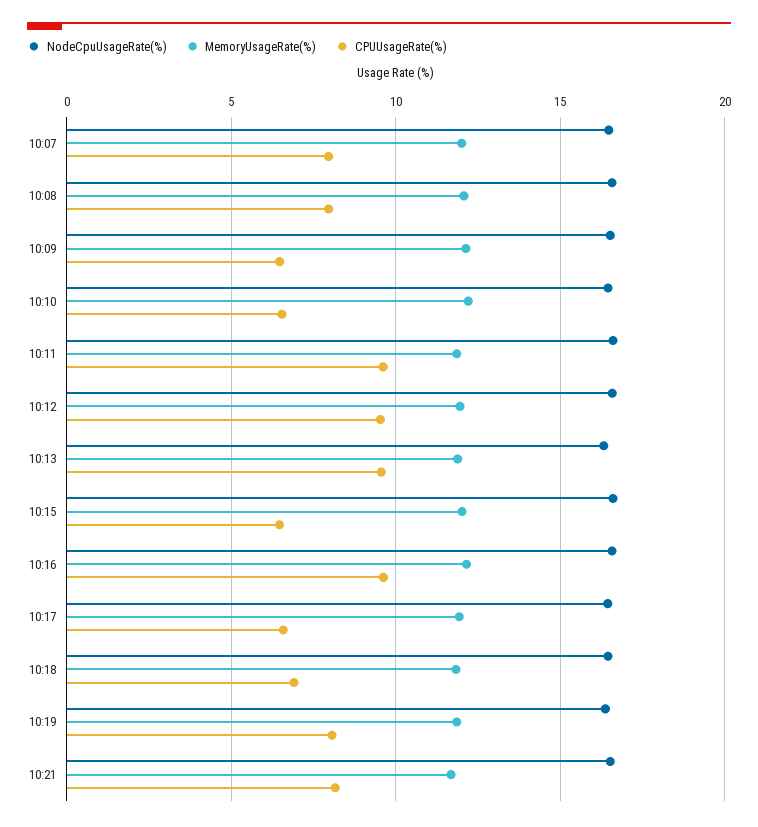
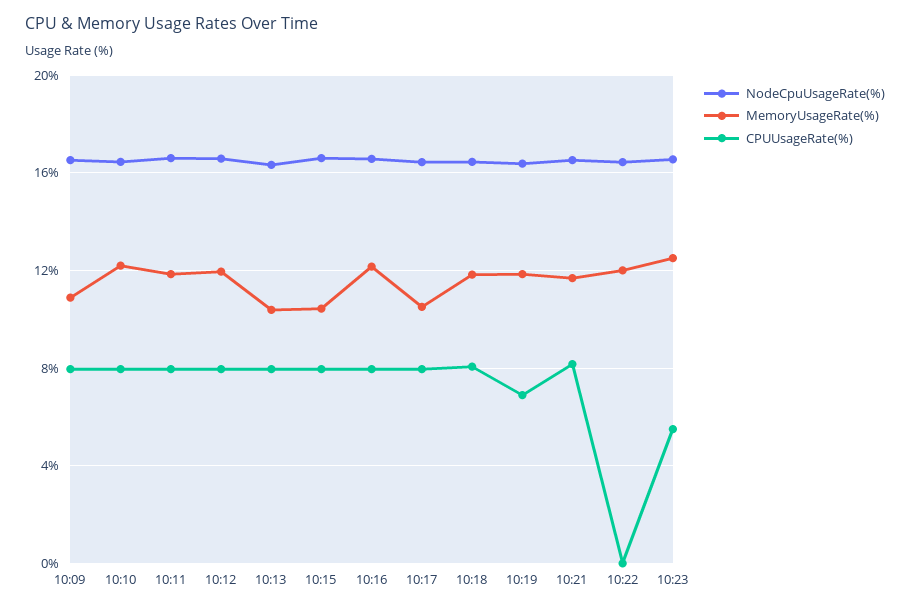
NodeCpuUsageRate(%), 10:07: 16.5 -> none
MemoryUsageRate(%), 10:07: 12 -> none
CPUUsageRate(%), 10:07: 8 -> none
NodeCpuUsageRate(%), 10:08: 16.5 -> none
MemoryUsageRate(%), 10:08: 12 -> none
CPUUsageRate(%), 10:08: 8 -> none
MemoryUsageRate(%), 10:09: 12 -> 11
CPUUsageRate(%), 10:09: 6.5 -> 8
CPUUsageRate(%), 10:10: 6.5 -> 8
CPUUsageRate(%), 10:11: 9.5 -> 8
CPUUsageRate(%), 10:12: 9.5 -> 8
MemoryUsageRate(%), 10:13: 12 -> 10.5
CPUUsageRate(%), 10:13: 9.5 -> 8
MemoryUsageRate(%), 10:15: 12 -> 10.5
CPUUsageRate(%), 10:15: 6.5 -> 8
CPUUsageRate(%), 10:16: 9.5 -> 8
MemoryUsageRate(%), 10:17: 12 -> 10.5
CPUUsageRate(%), 10:17: 6.5 -> 8
CPUUsageRate(%), 10:18: 7 -> 8
CPUUsageRate(%), 10:19: 8 -> 7
NodeCpuUsageRate(%), 10:22: none -> 16.5
MemoryUsageRate(%), 10:22: none -> 12
CPUUsageRate(%), 10:22: none -> 0
NodeCpuUsageRate(%), 10:23: none -> 16.5
MemoryUsageRate(%), 10:23: none -> 12.5
CPUUsageRate(%), 10:23: none -> 5.5

